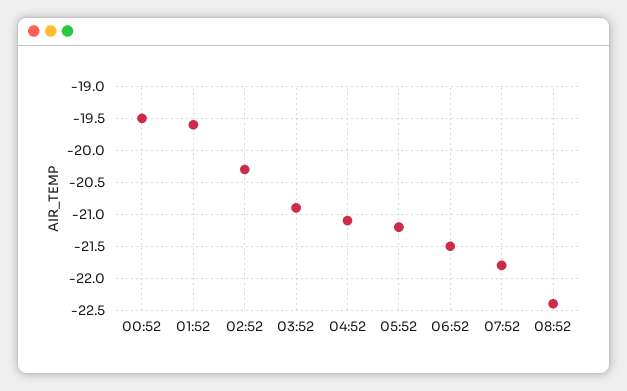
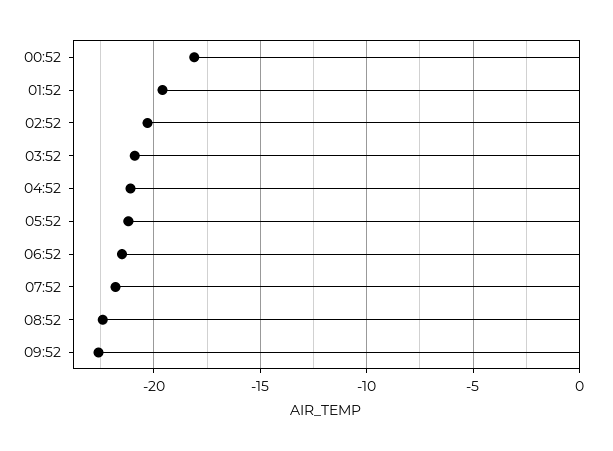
00:52: -19.5 -> -18
09:52: none -> -22.5

